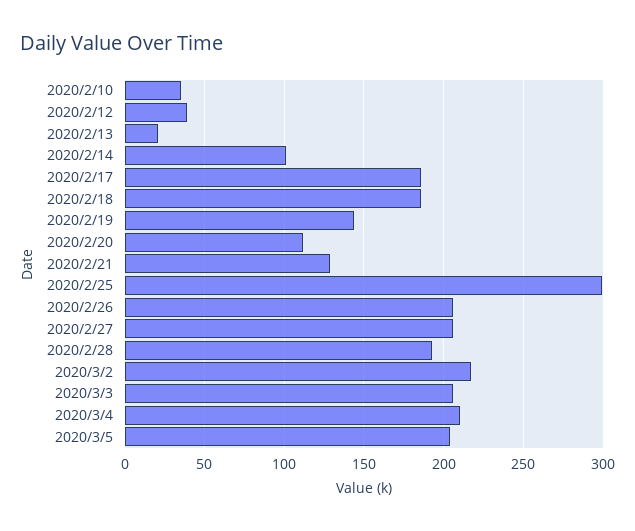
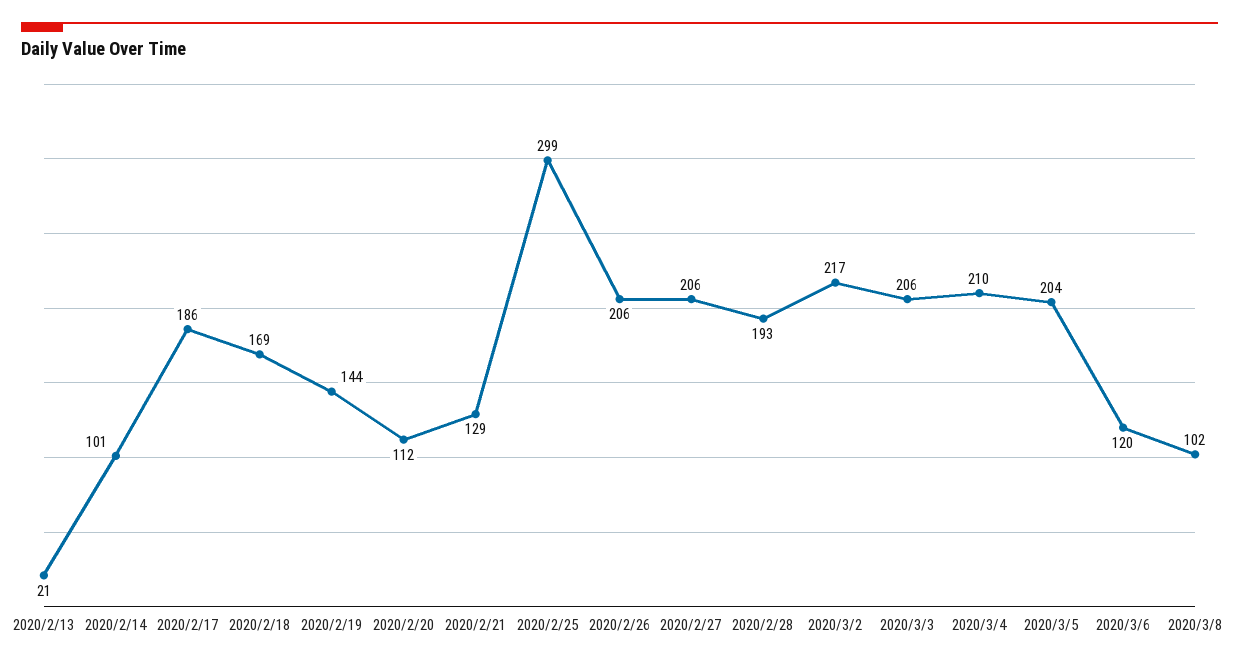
2020/2/10: 35 -> none
2020/2/12: 40 -> none
2020/2/18: 185 -> 169
2020/3/6: none -> 120
2020/3/8: none -> 102

